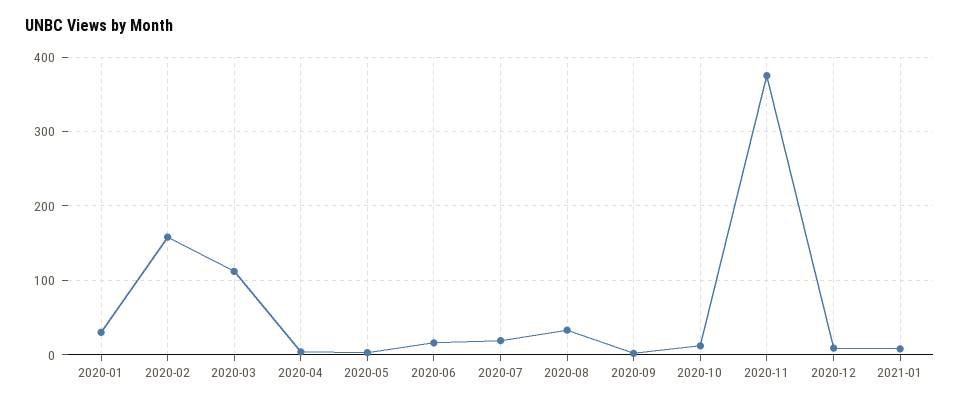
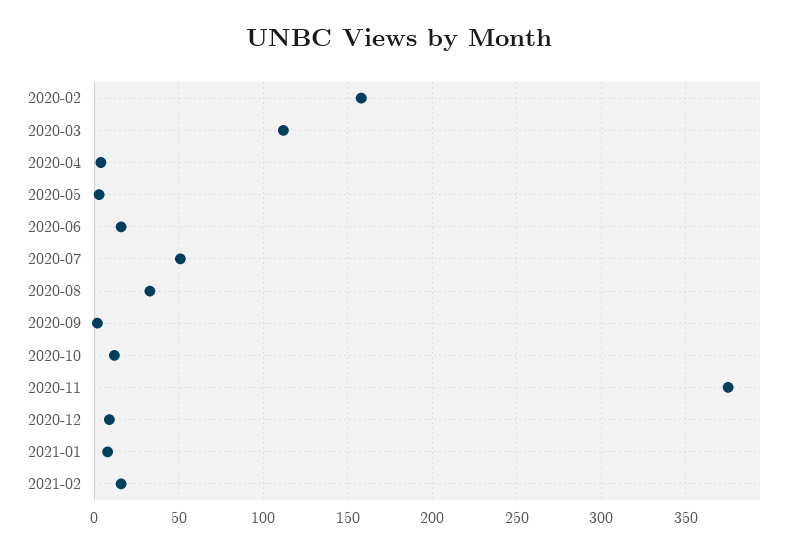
2020-01: 30 -> none
2020-07: 20 -> 50
2021-02: none -> 15

